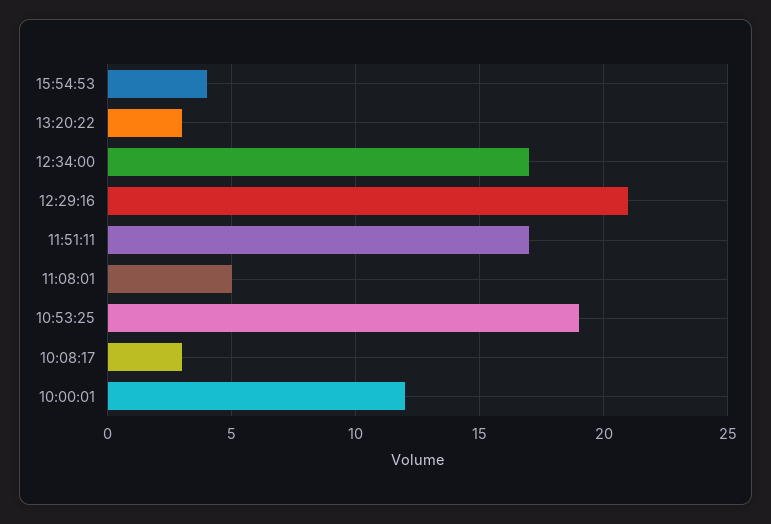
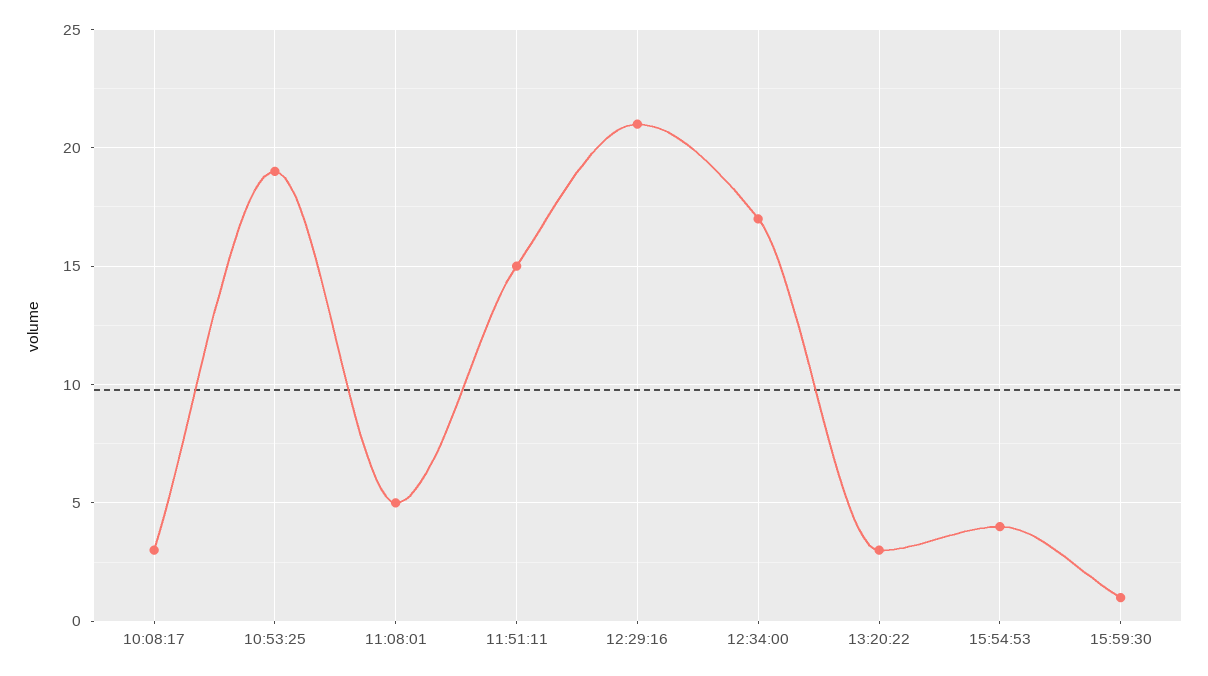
11:51:11: 17 -> 15
10:00:01: 12 -> none
15:59:30: none -> 1

